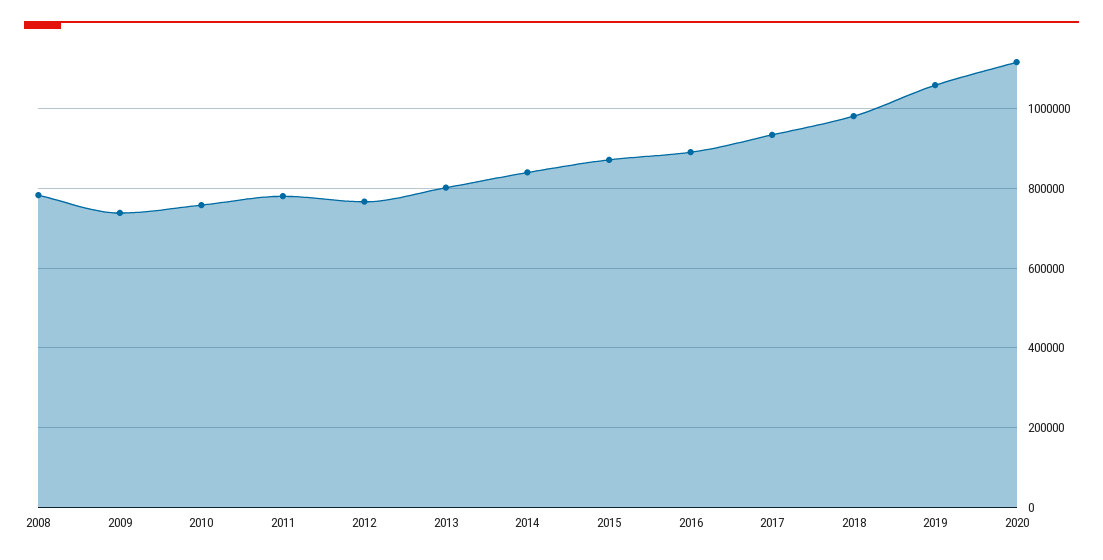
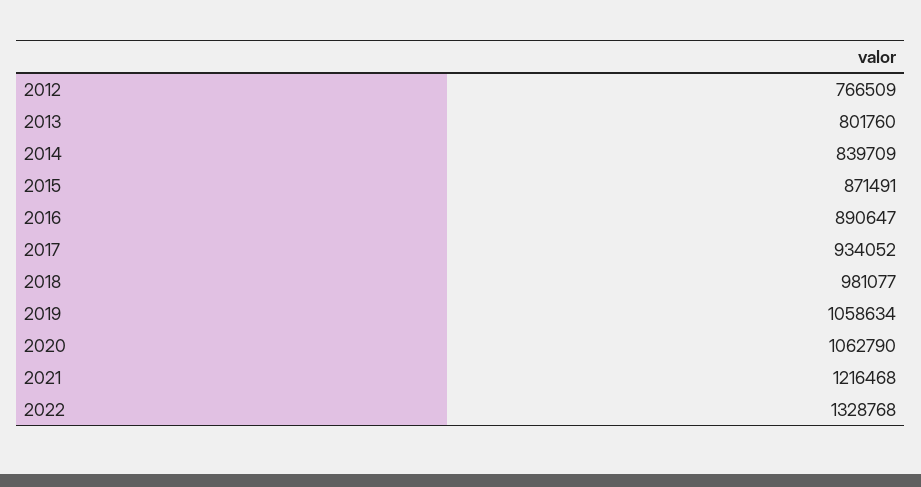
2008: 780000 -> none
2009: 740000 -> none
2010: 760000 -> none
2011: 780000 -> none
2020: 1120000 -> 1062790
2021: none -> 1216468
2022: none -> 1328768

